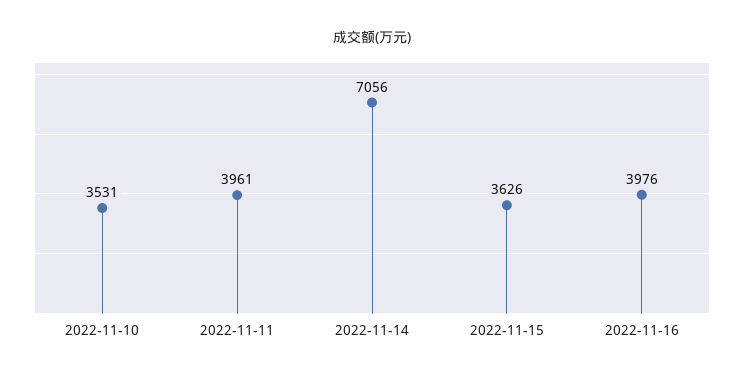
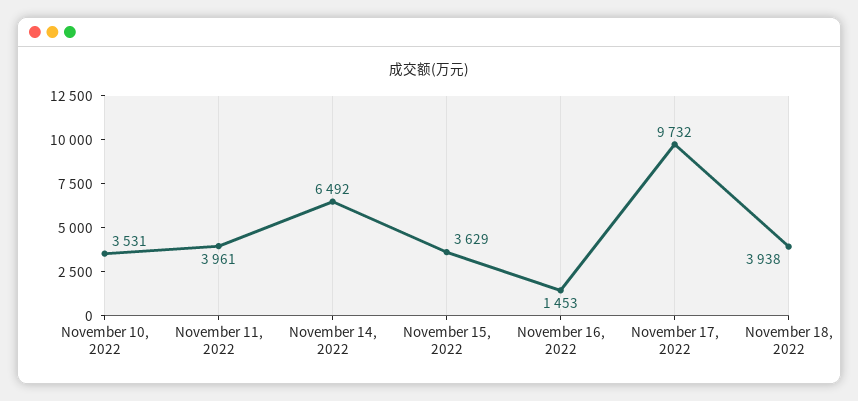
2022-11-14: 7056 -> 6492
2022-11-15: 3626 -> 3629
2022-11-16: 3976 -> 1453
November 17, 2022: none -> 9732
November 18, 2022: none -> 3938

